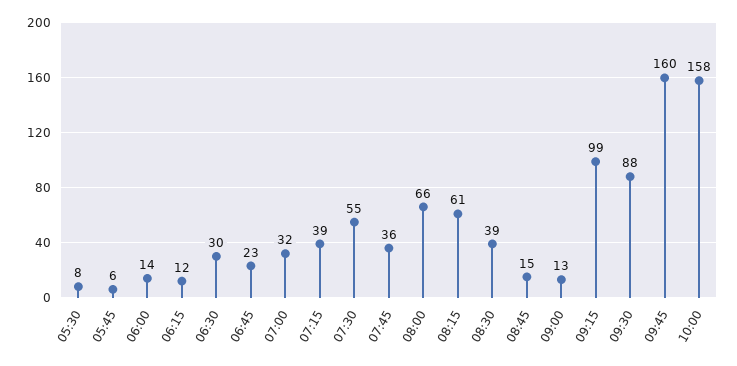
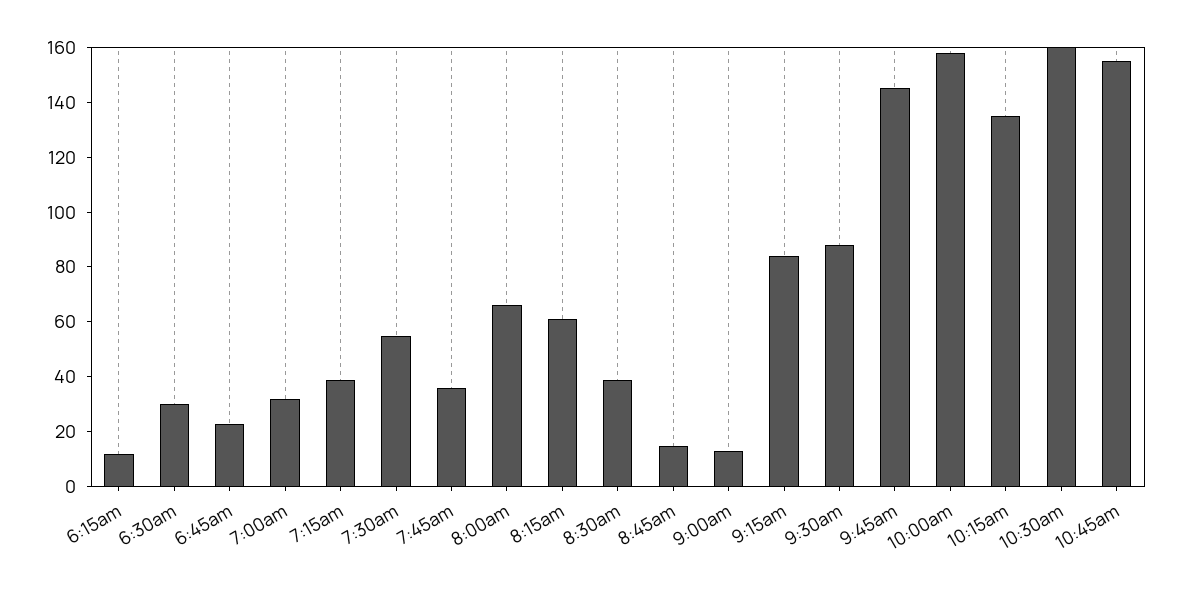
05:30: 8 -> none
05:45: 6 -> none
06:00: 14 -> none
09:15: 99 -> 85
09:45: 160 -> 145
10:15am: none -> 135
10:30am: none -> 160
10:45am: none -> 155

